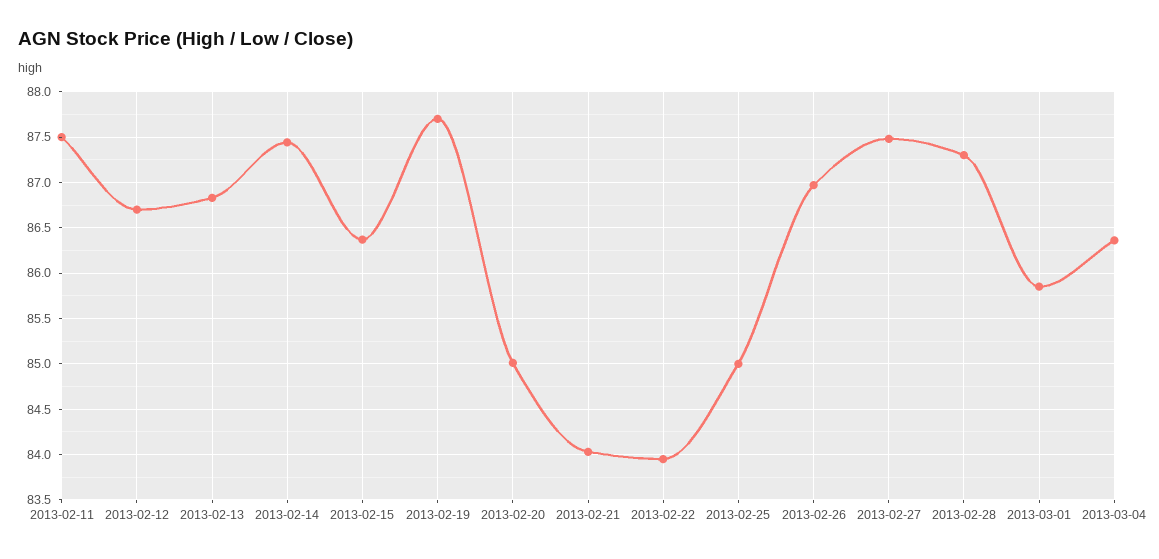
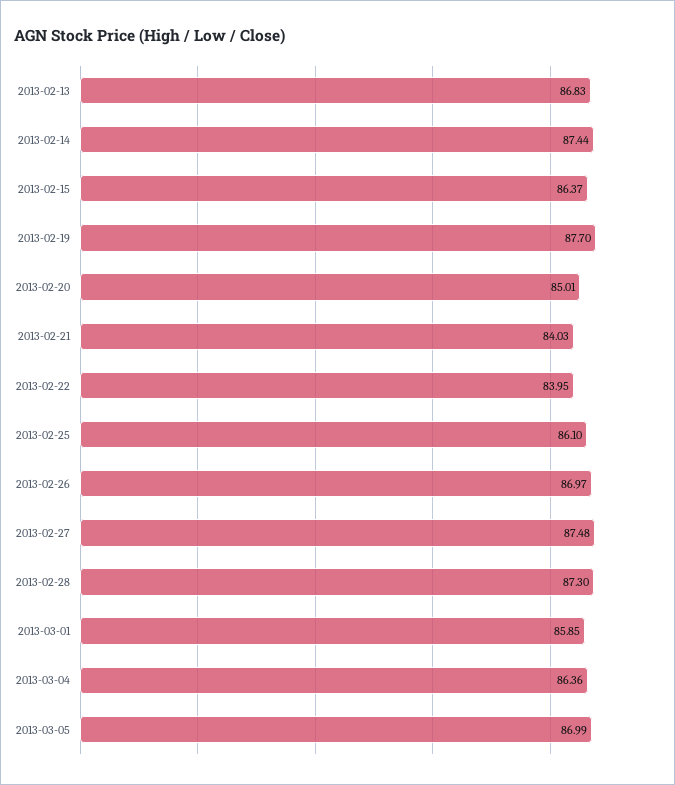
2013-02-11: 87.5 -> none
2013-02-12: 86.7 -> none
2013-02-25: 85 -> 86.1
2013-03-05: none -> 86.99

